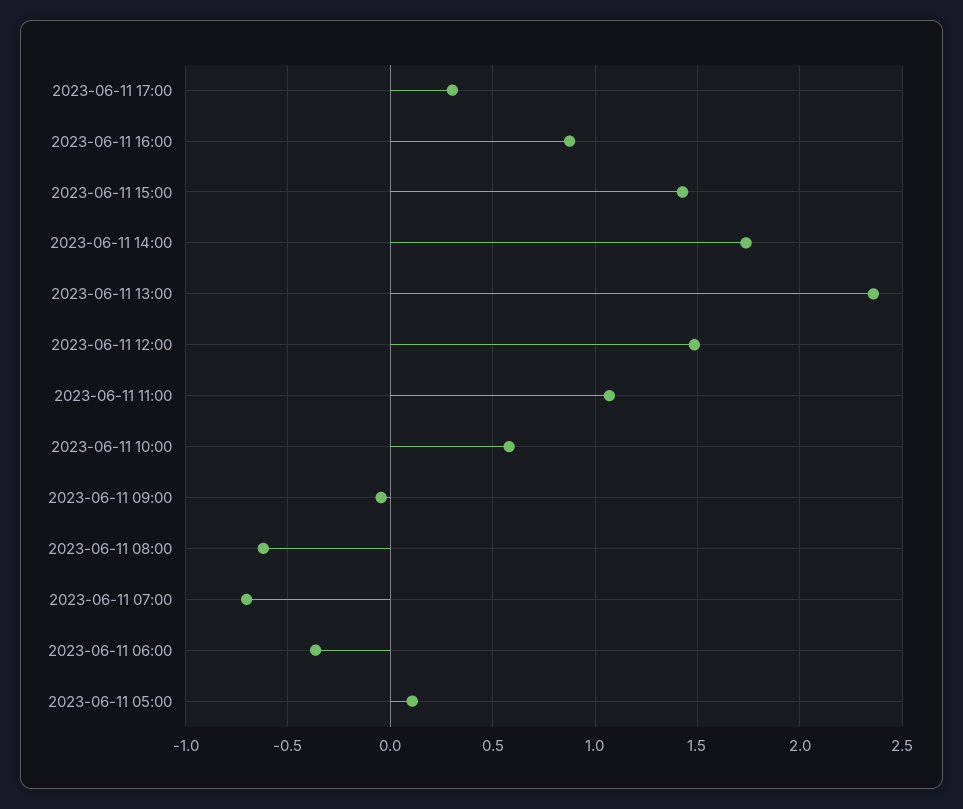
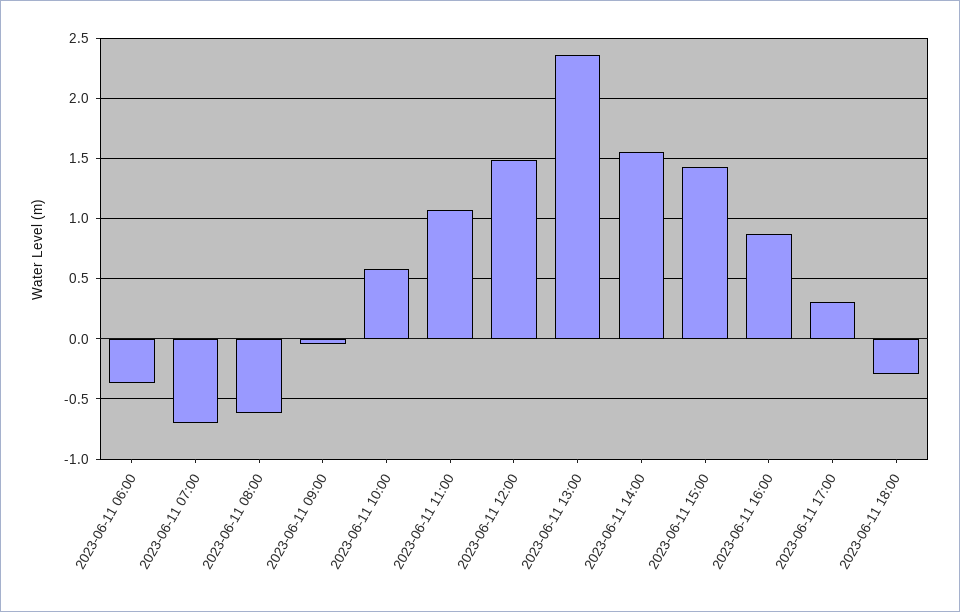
2023-06-11 14:00: 1.75 -> 1.55
2023-06-11 05:00: 0.1 -> none
2023-06-11 18:00: none -> -0.3

